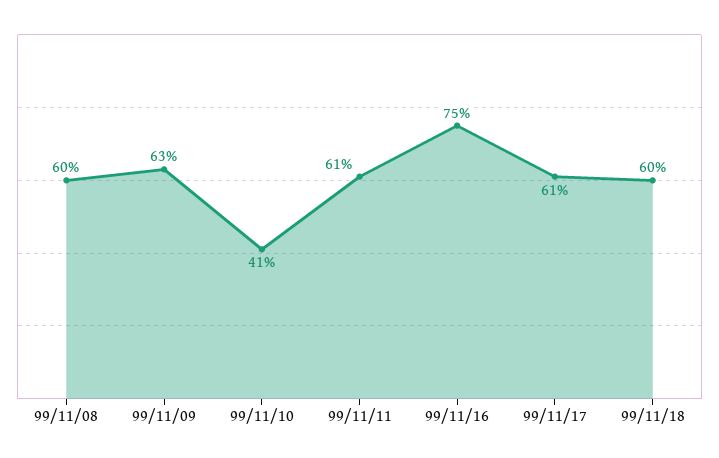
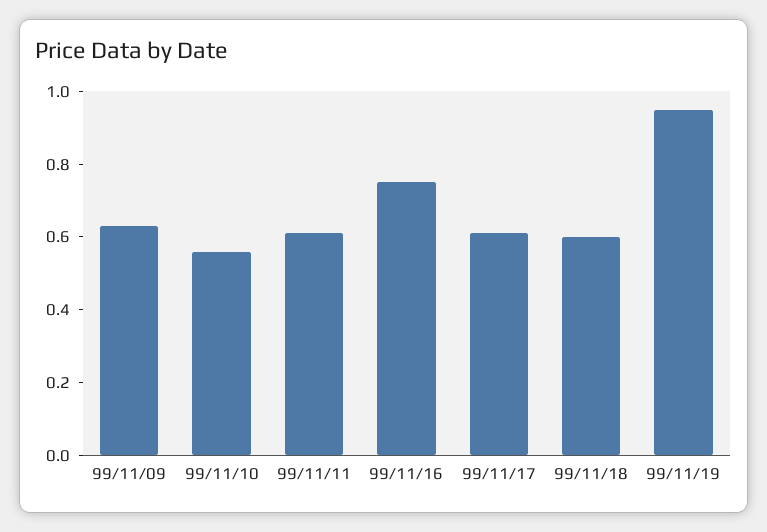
99/11/08: 0.6 -> none
99/11/10: 0.41 -> 0.55
99/11/19: none -> 0.95

